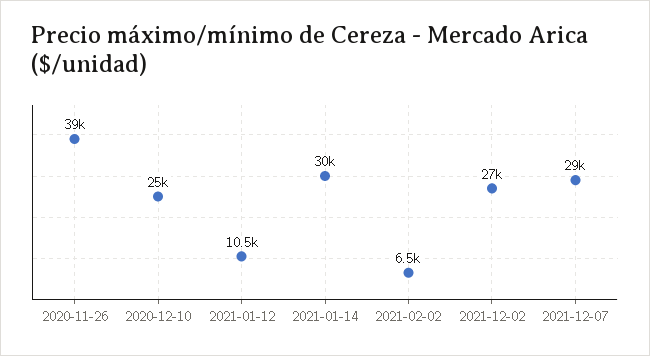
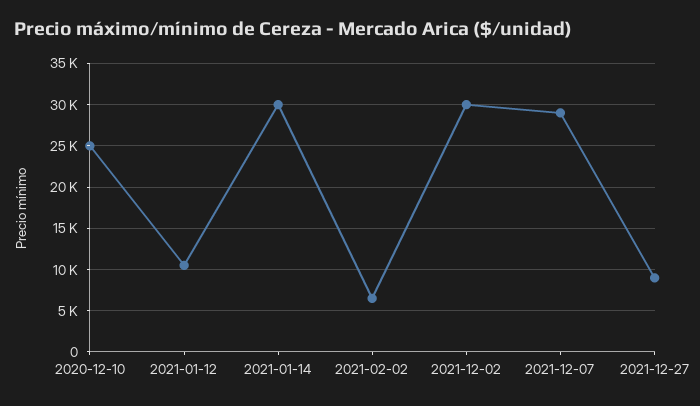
2020-11-26: 39000 -> none
2021-12-02: 27000 -> 30000
2021-12-27: none -> 9000

